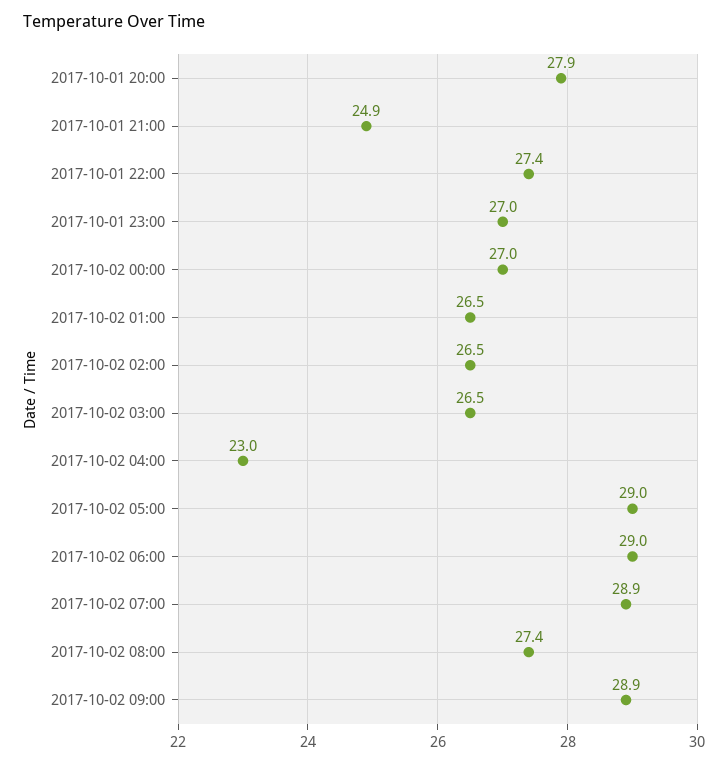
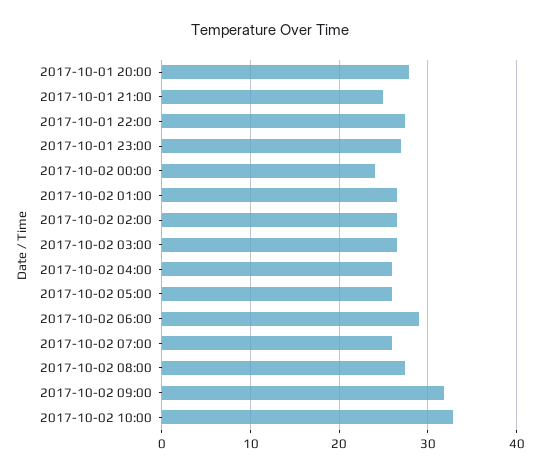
2017-10-02 00:00: 27 -> 24
2017-10-02 04:00: 23 -> 26
2017-10-02 05:00: 29 -> 26
2017-10-02 07:00: 28.9 -> 26
2017-10-02 09:00: 28.9 -> 32
2017-10-02 10:00: none -> 33

